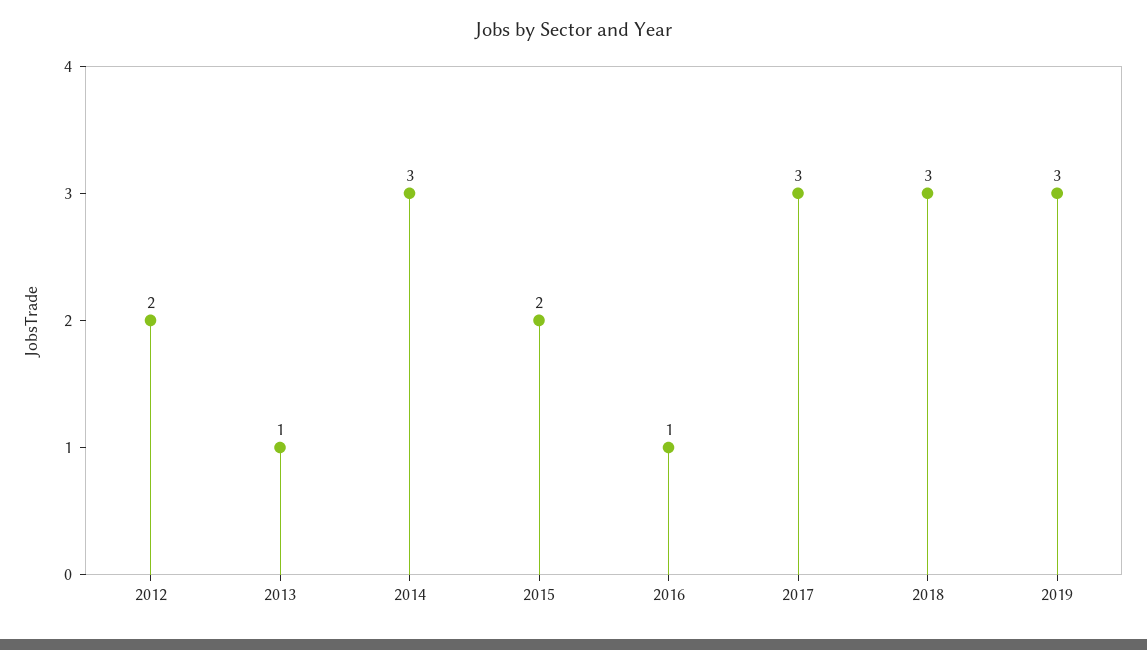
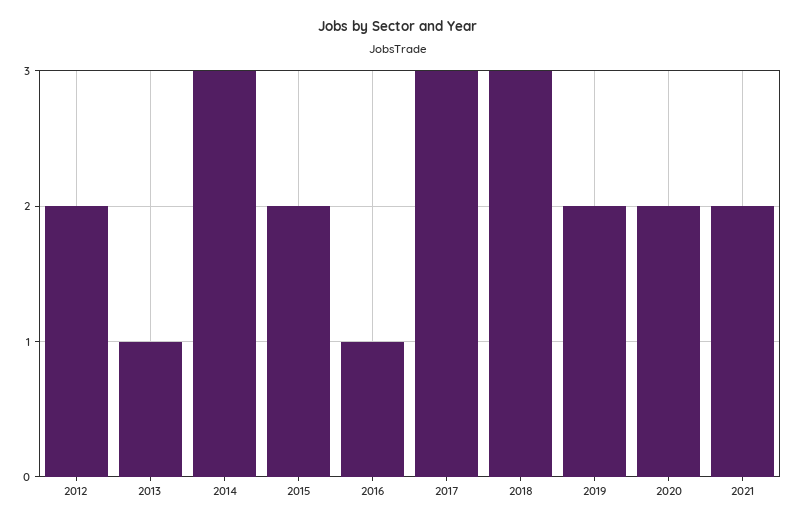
2019: 3 -> 2
2020: none -> 2
2021: none -> 2

